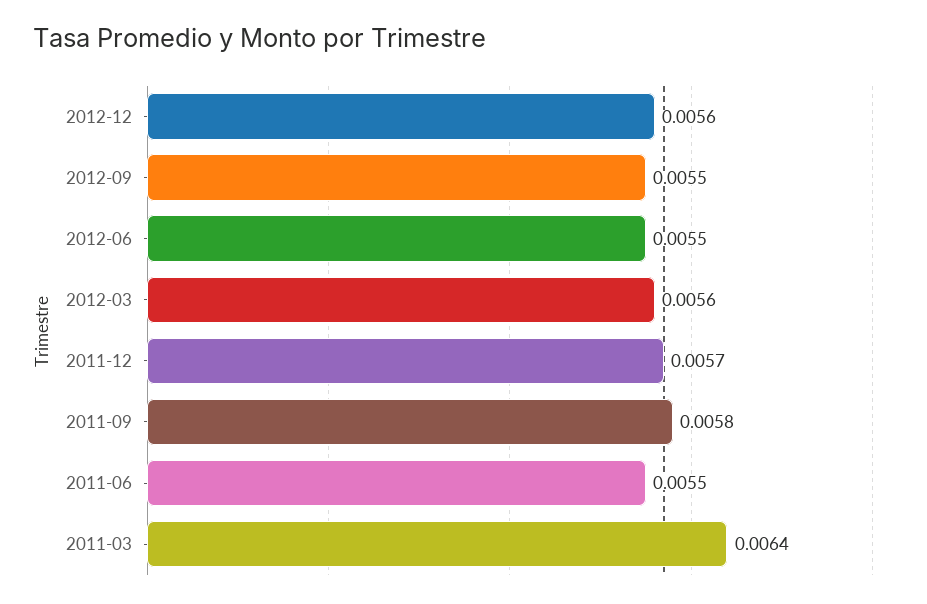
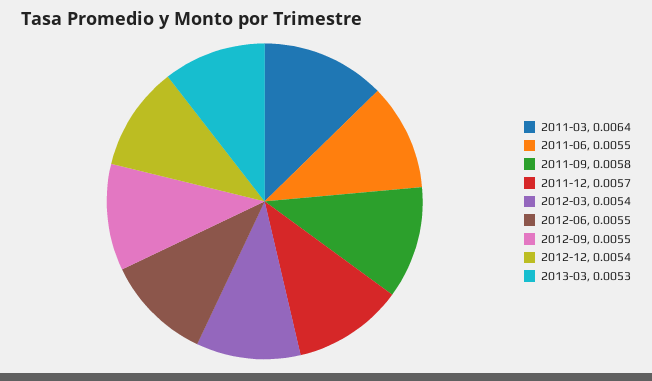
2012-12: 0.0056 -> 0.0054
2012-03: 0.0056 -> 0.0054
2013-03: none -> 0.0053

